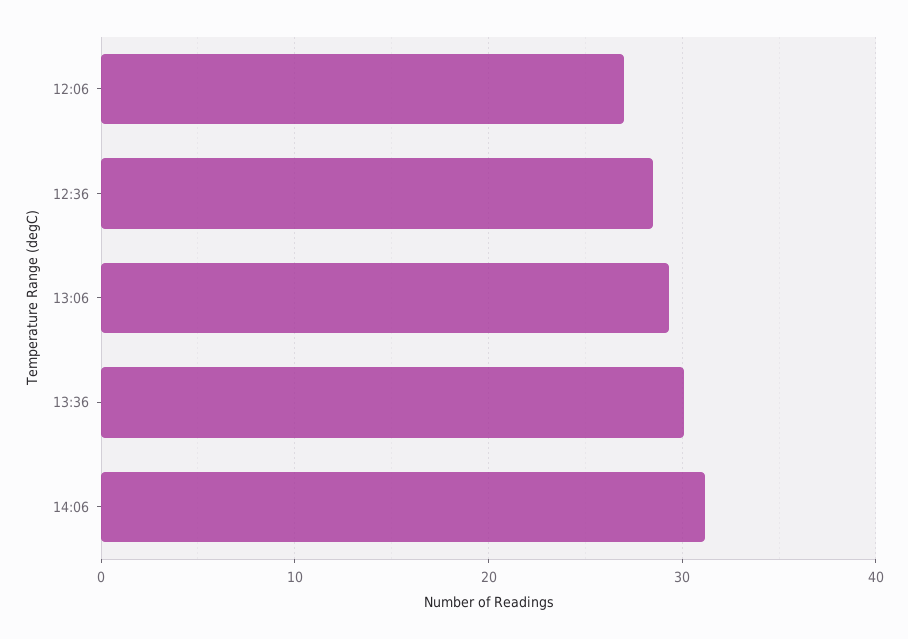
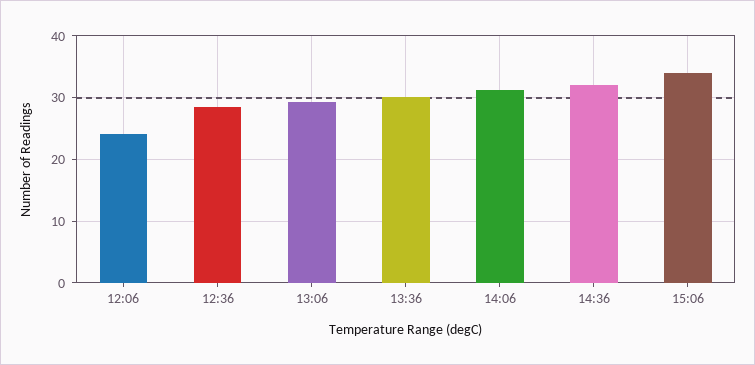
12:06: 27 -> 24
14:36: none -> 32
15:06: none -> 34

